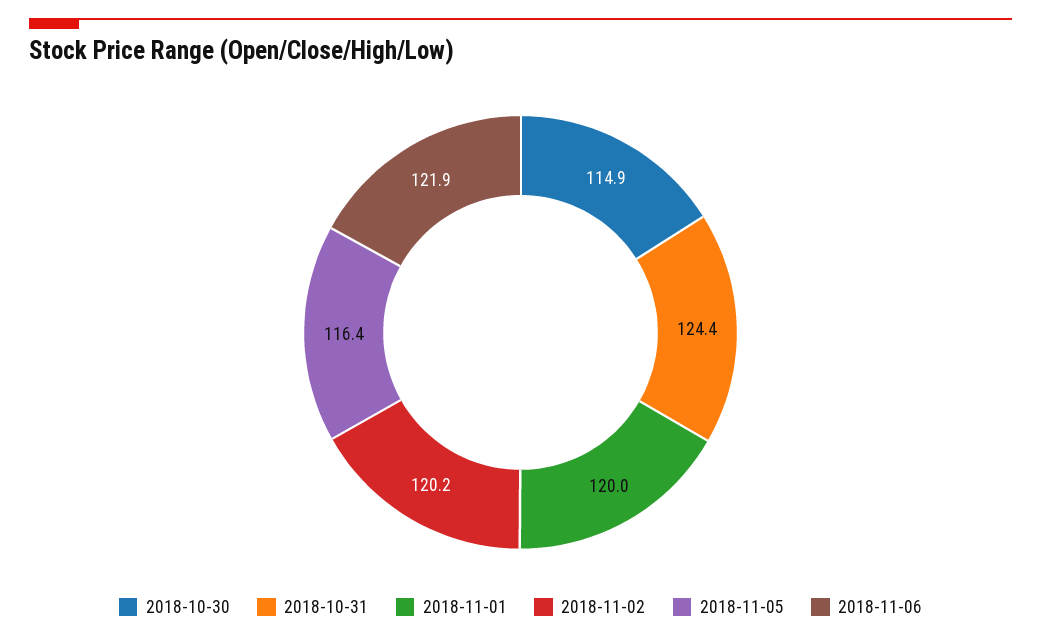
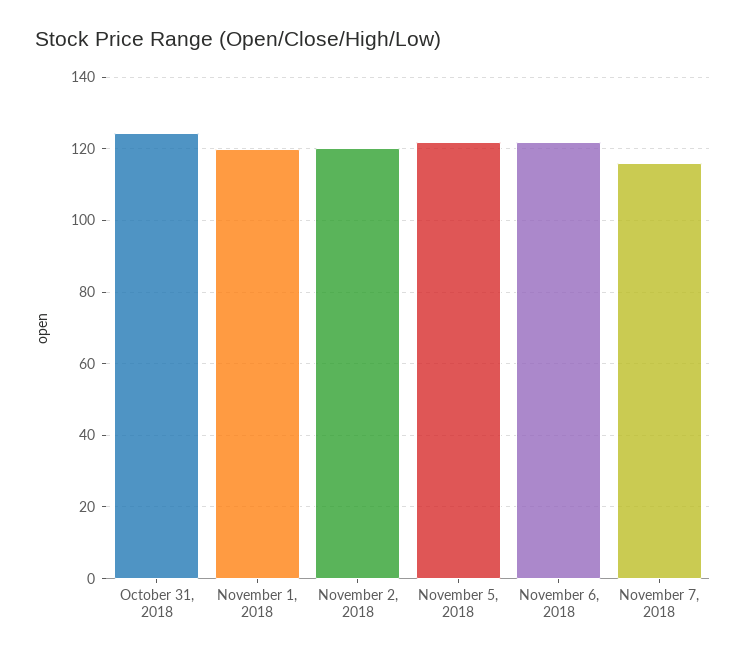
2018-10-30: 114.9 -> none
2018-11-05: 116.4 -> 122
November 7, 2018: none -> 116

